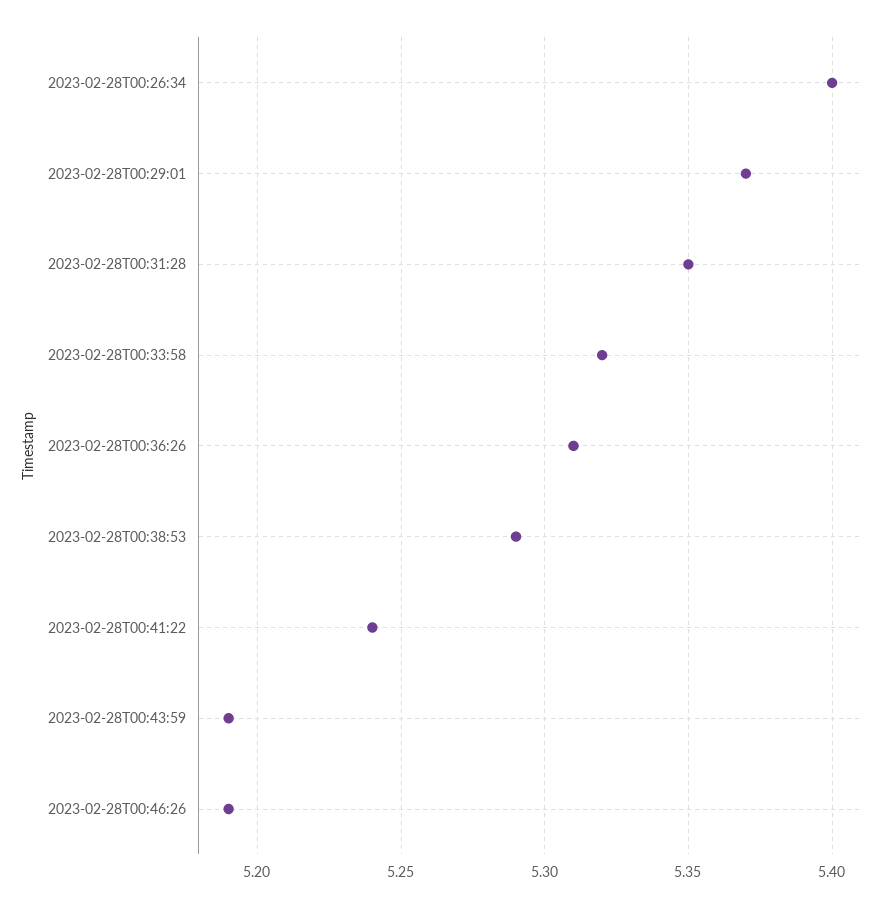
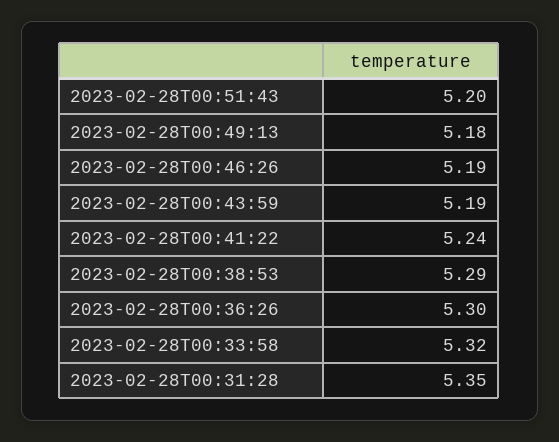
2023-02-28T00:26:34: 5.4 -> none
2023-02-28T00:29:01: 5.37 -> none
2023-02-28T00:36:26: 5.31 -> 5.3
2023-02-28T00:51:43: none -> 5.2
2023-02-28T00:49:13: none -> 5.18

